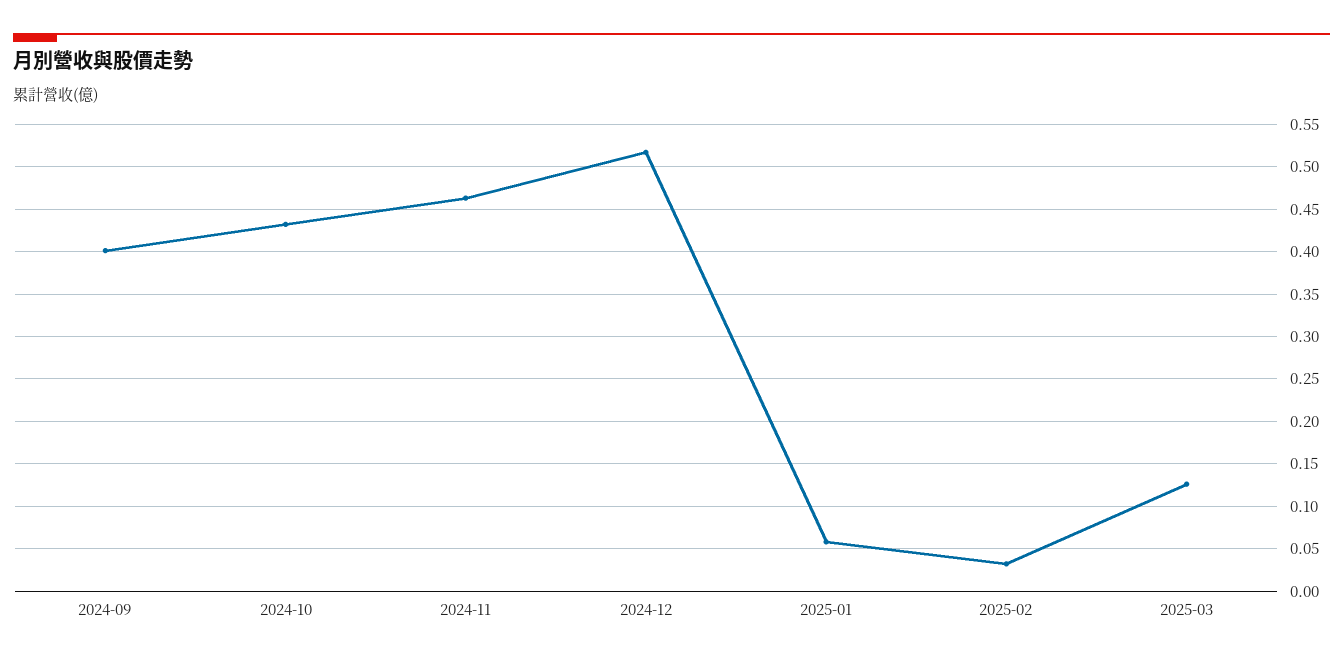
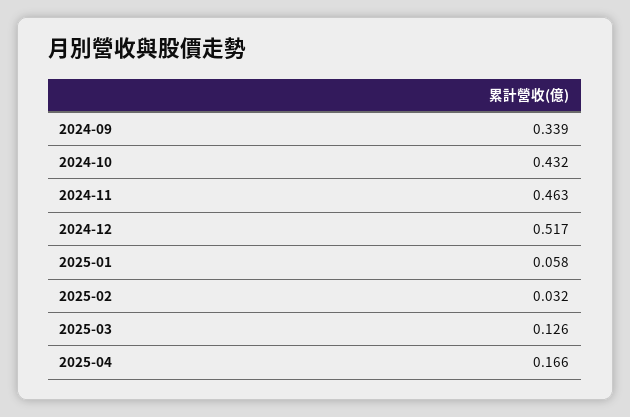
2024-09: 0.4 -> 0.339
2025-04: none -> 0.166

